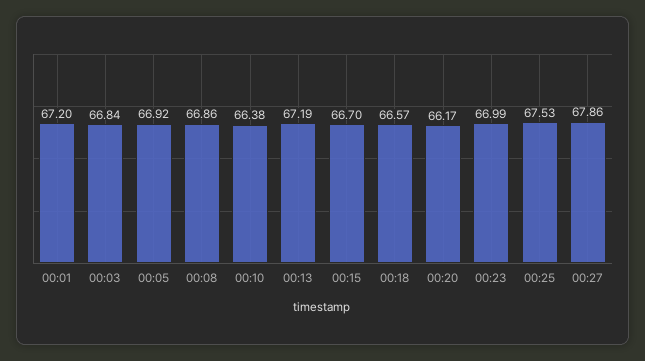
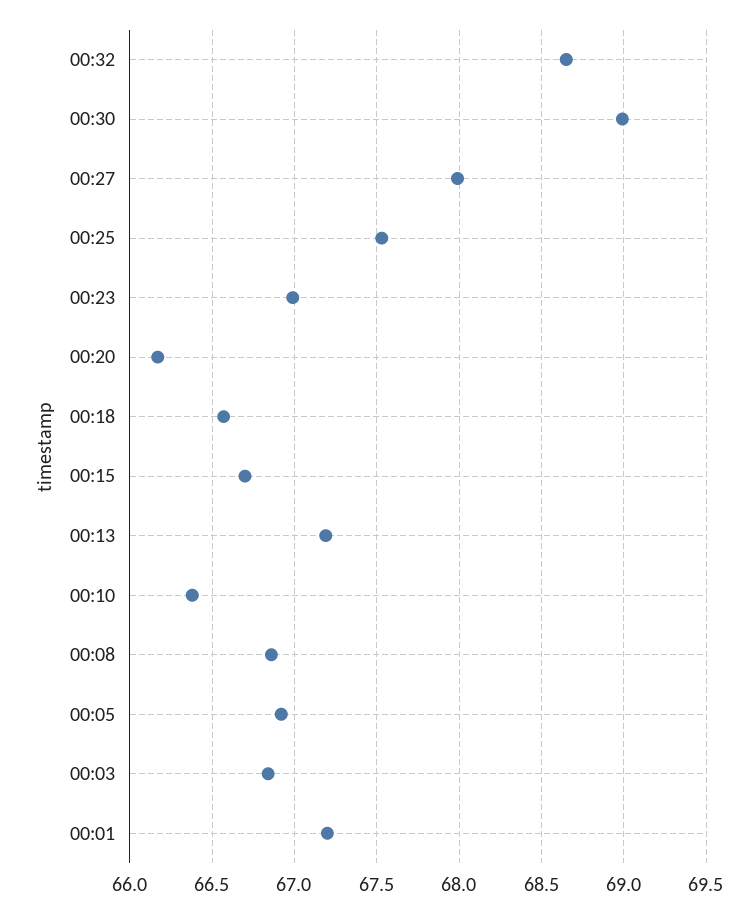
00:27: 67.86 -> 68
00:32: none -> 68.65
00:30: none -> 69

